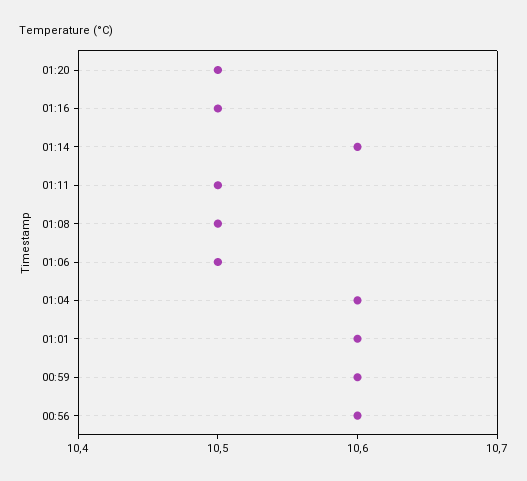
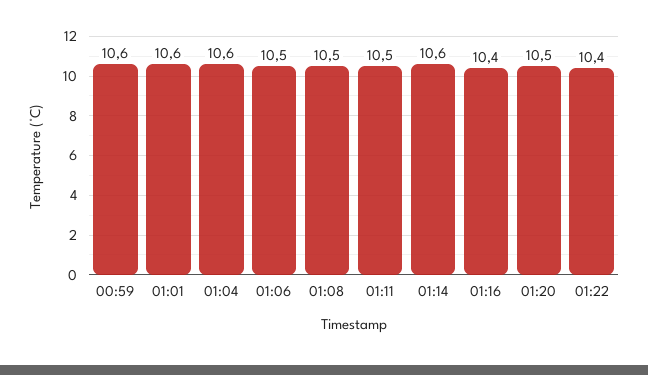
01:16: 10.5 -> 10.4
00:56: 10.6 -> none
01:22: none -> 10.4

